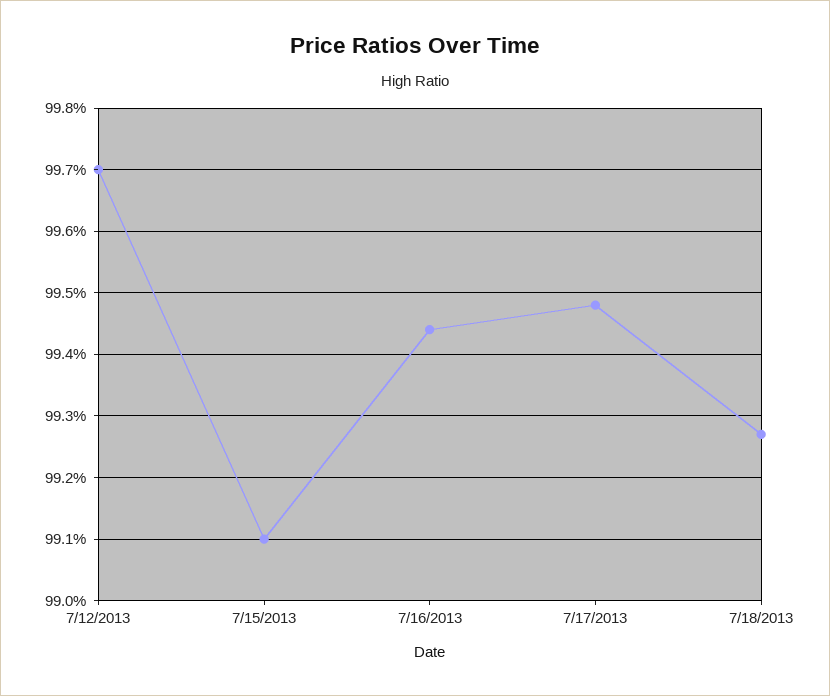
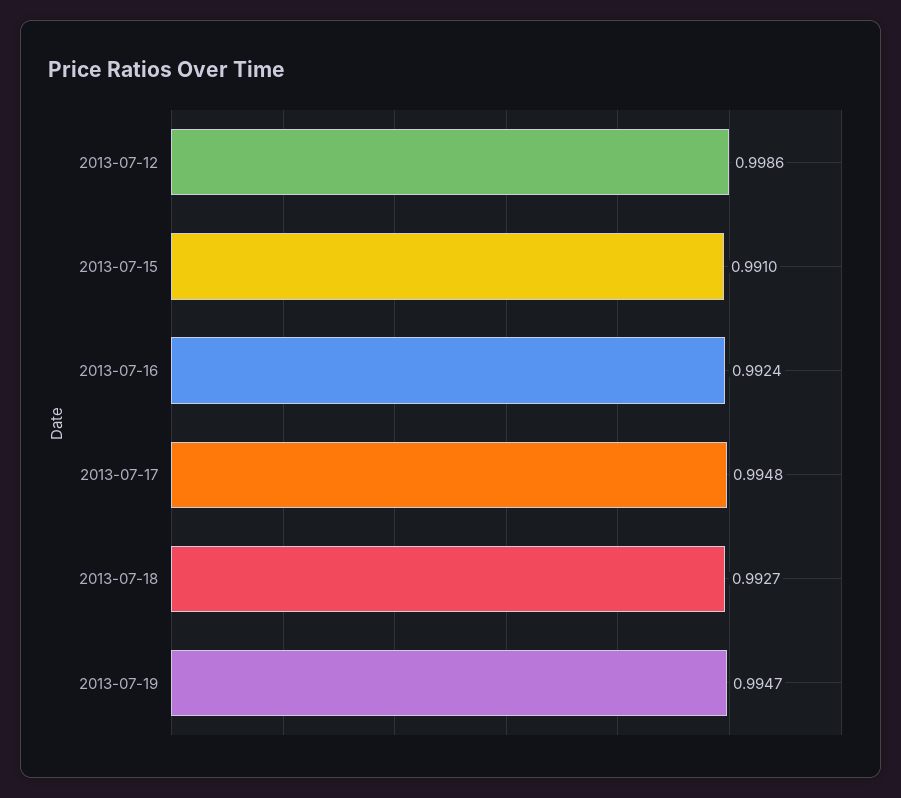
7/12/2013: 0.997 -> 0.9986
7/16/2013: 0.9944 -> 0.9924
2013-07-19: none -> 0.9947

